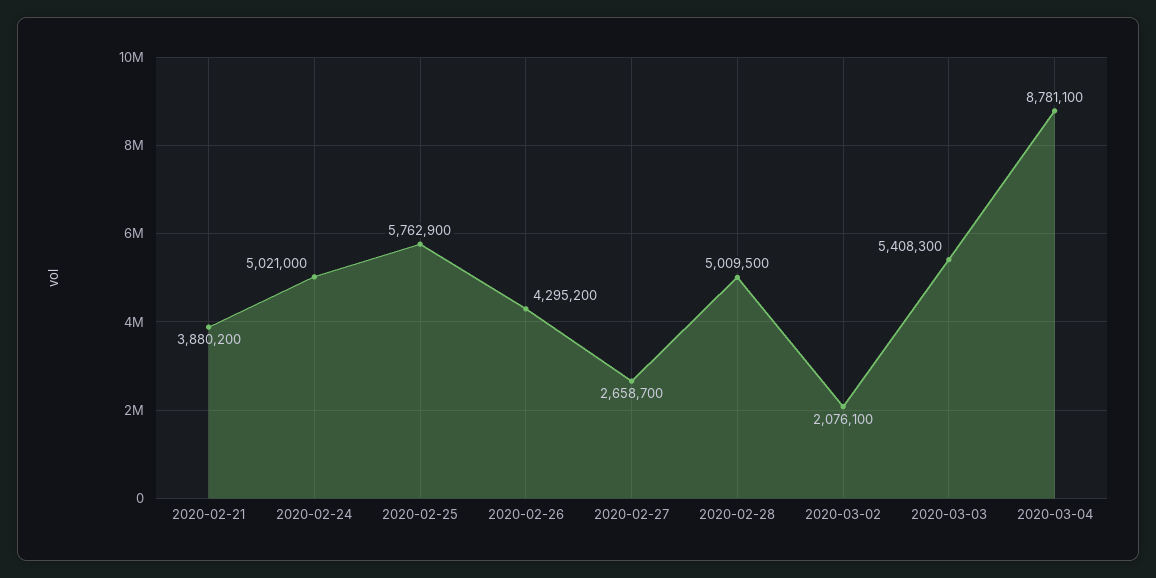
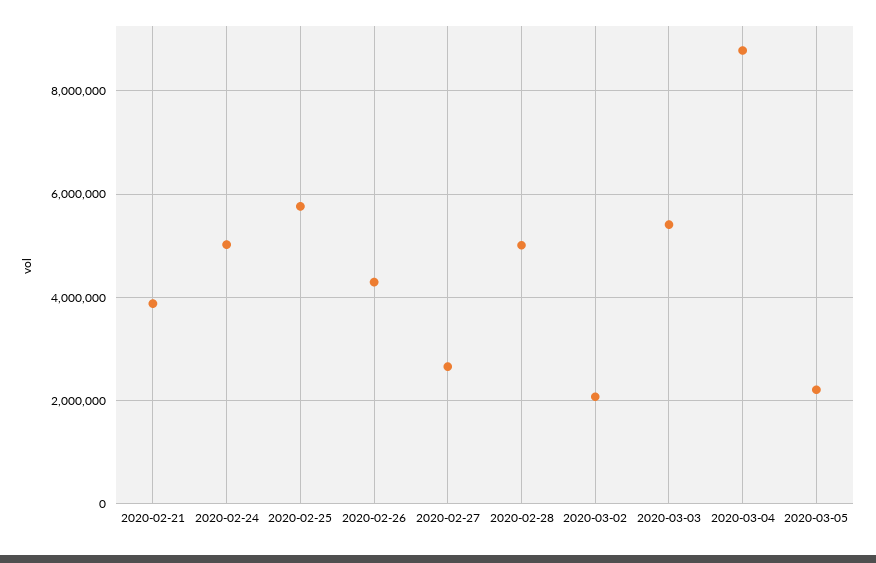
2020-03-05: none -> 2200000

